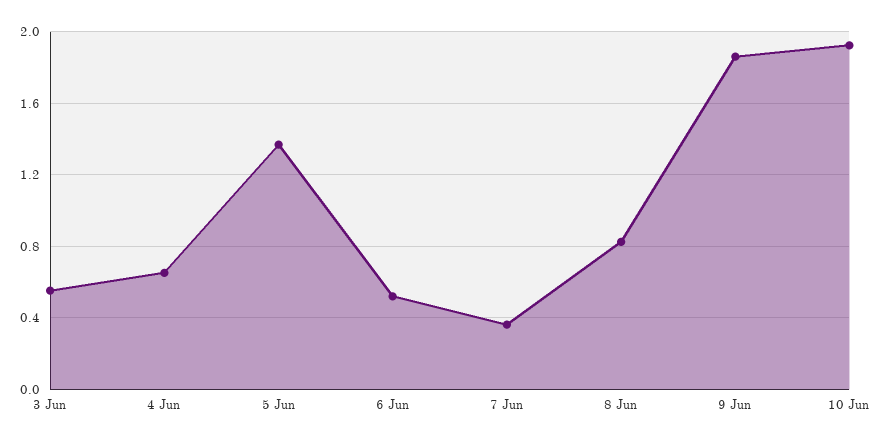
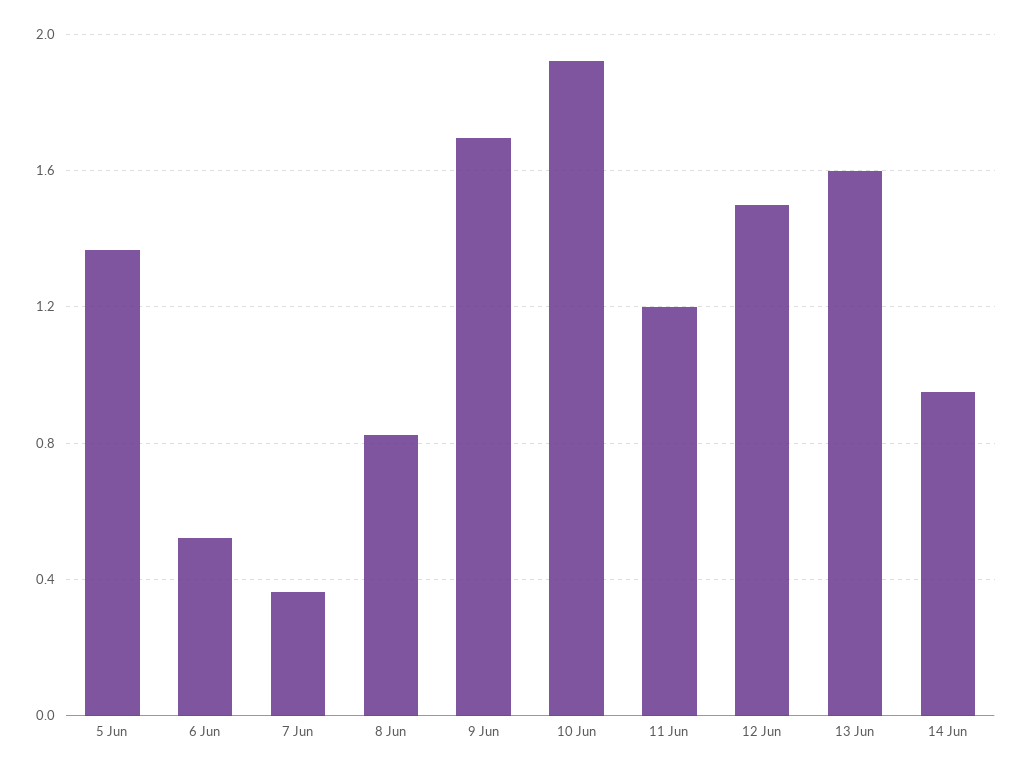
3 Jun: 0.55 -> none
4 Jun: 0.65 -> none
9 Jun: 1.85 -> 1.7
11 Jun: none -> 1.2
12 Jun: none -> 1.5
13 Jun: none -> 1.6
14 Jun: none -> 0.95

